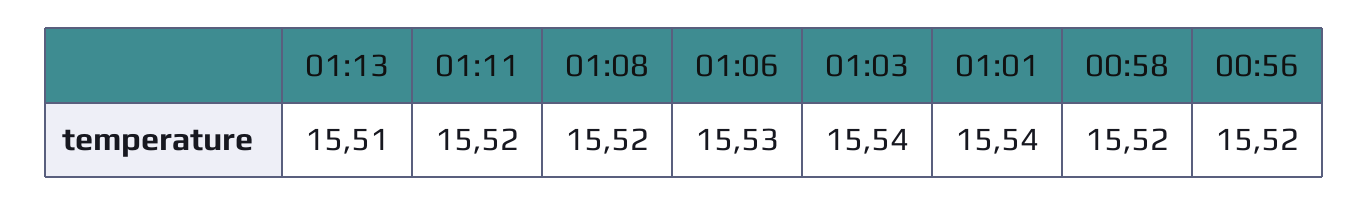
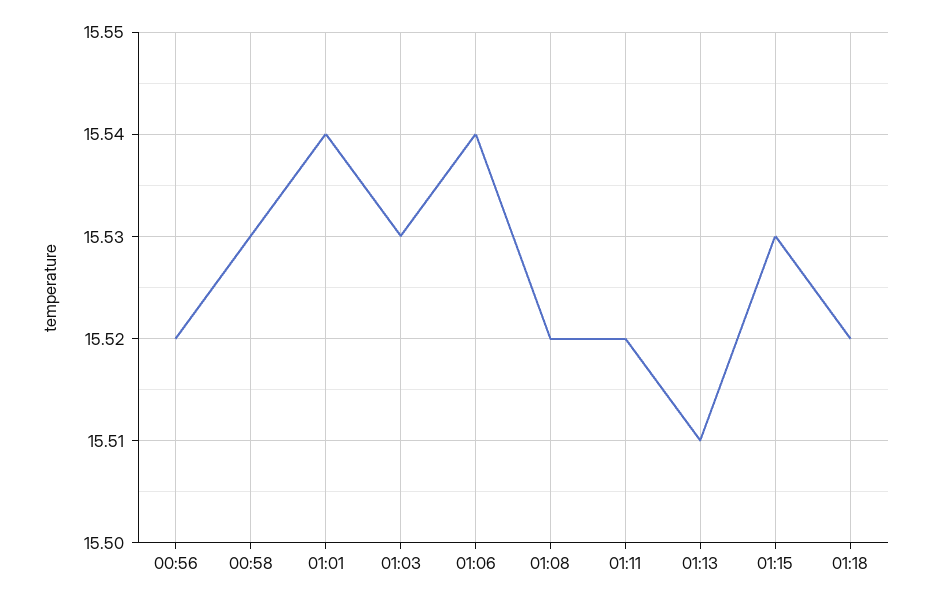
01:06: 15.53 -> 15.54
01:03: 15.54 -> 15.53
00:58: 15.52 -> 15.53
01:15: none -> 15.53
01:18: none -> 15.52

